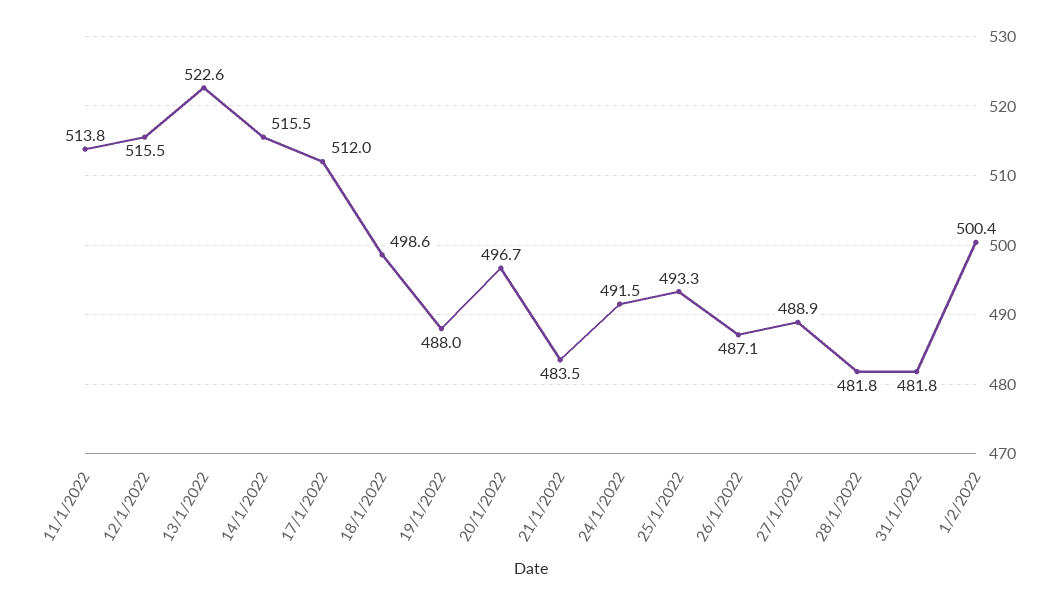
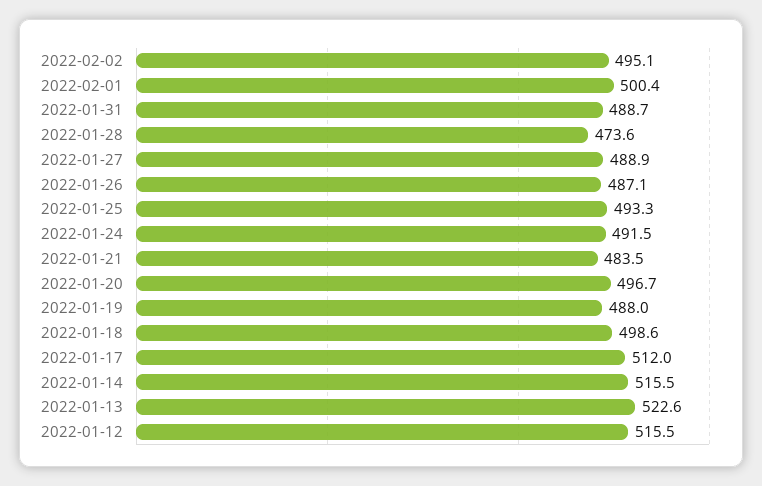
11/1/2022: 513.8 -> none
28/1/2022: 481.8 -> 473.6
31/1/2022: 481.8 -> 488.7
2022-02-02: none -> 495.1

